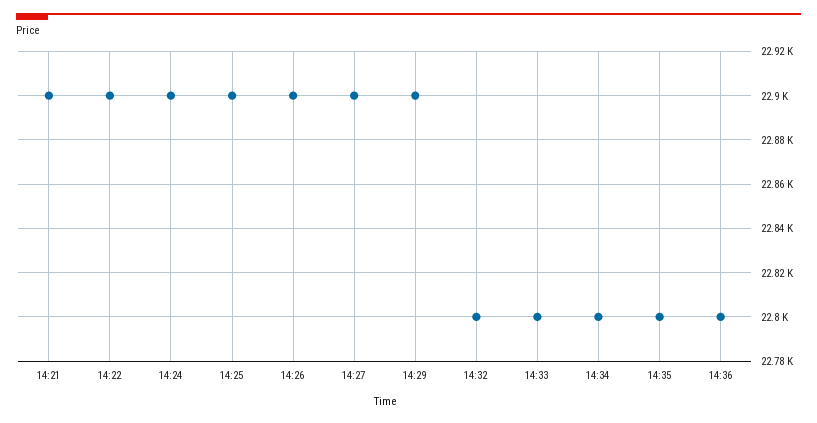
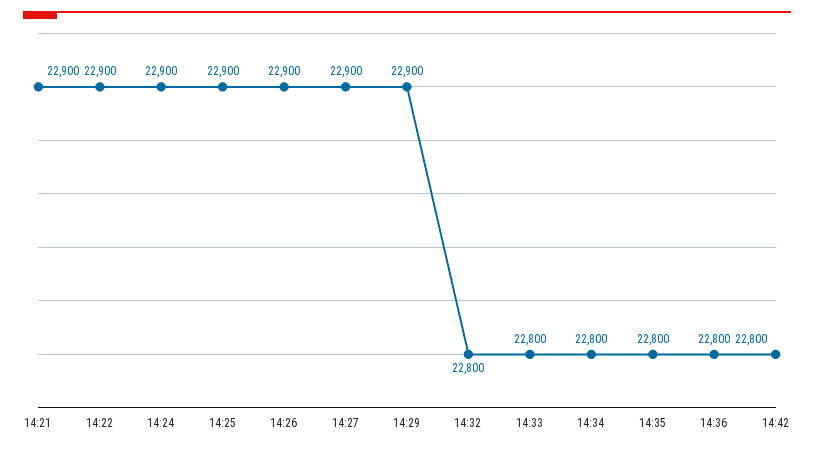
14:42: none -> 22800

